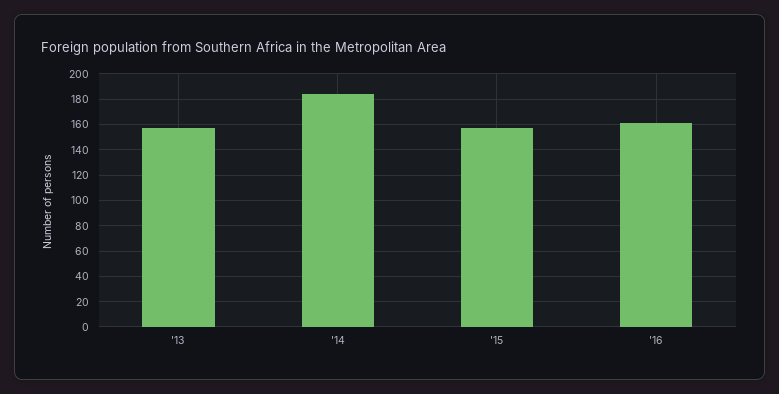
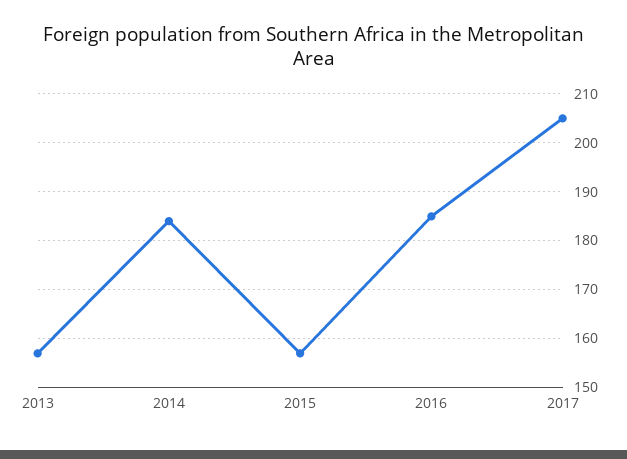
'16: 160 -> 185
2017: none -> 205

